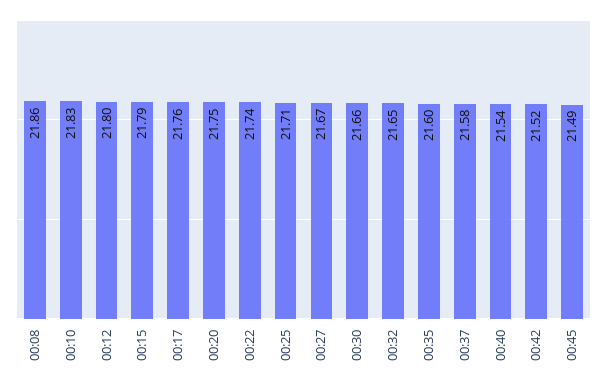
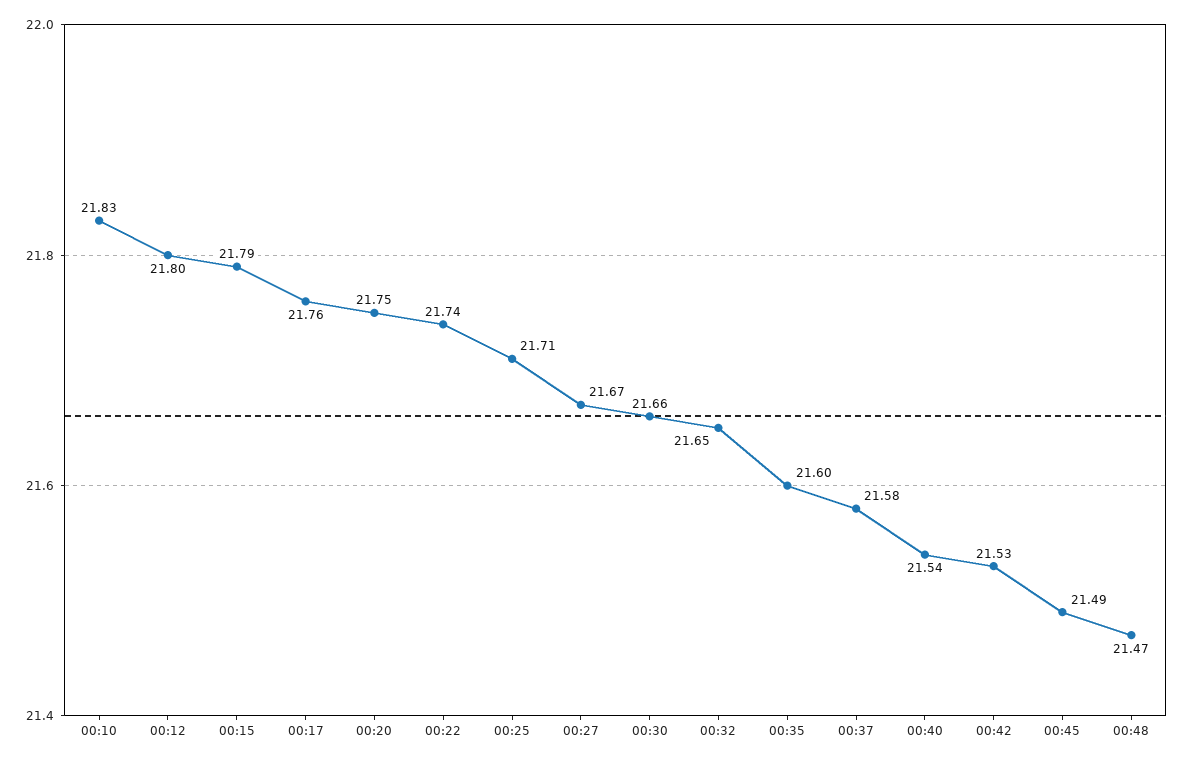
00:08: 21.86 -> none
00:42: 21.52 -> 21.53
00:48: none -> 21.47

